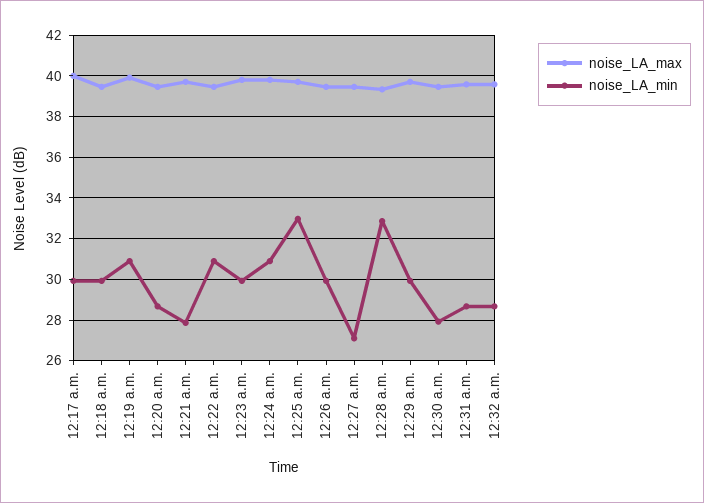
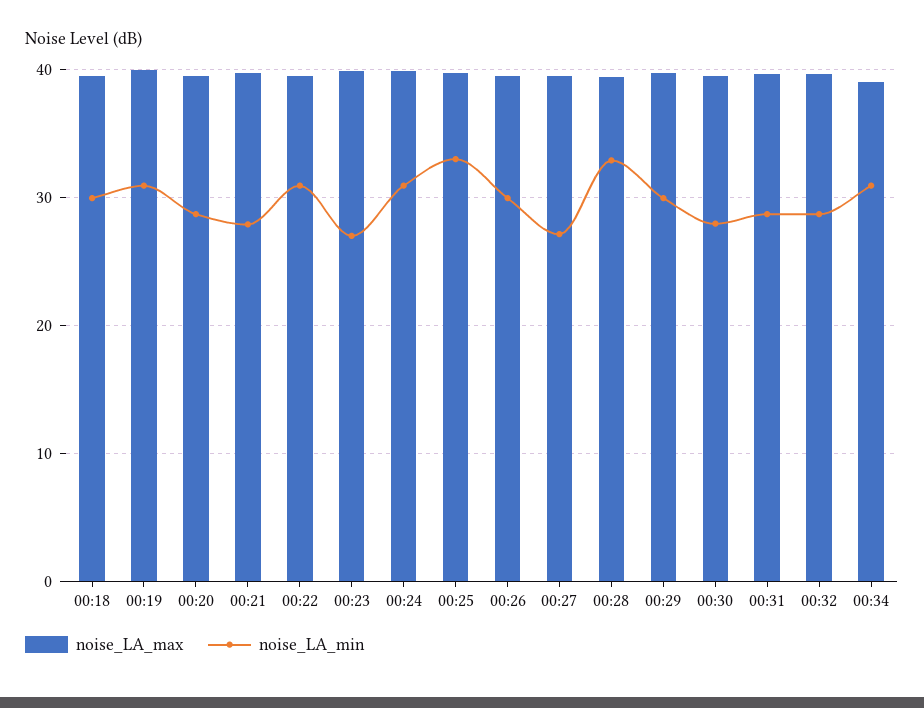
noise_LA_max, 12:17 a.m.: 40 -> none
noise_LA_min, 12:17 a.m.: 30 -> none
noise_LA_min, 12:23 a.m.: 30 -> 27
noise_LA_max, 00:34: none -> 39
noise_LA_min, 00:34: none -> 31

